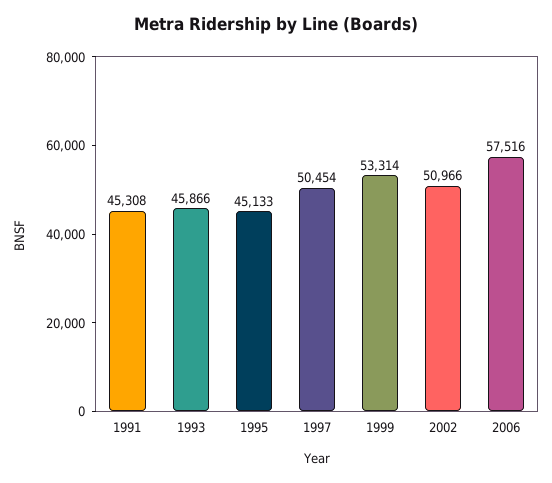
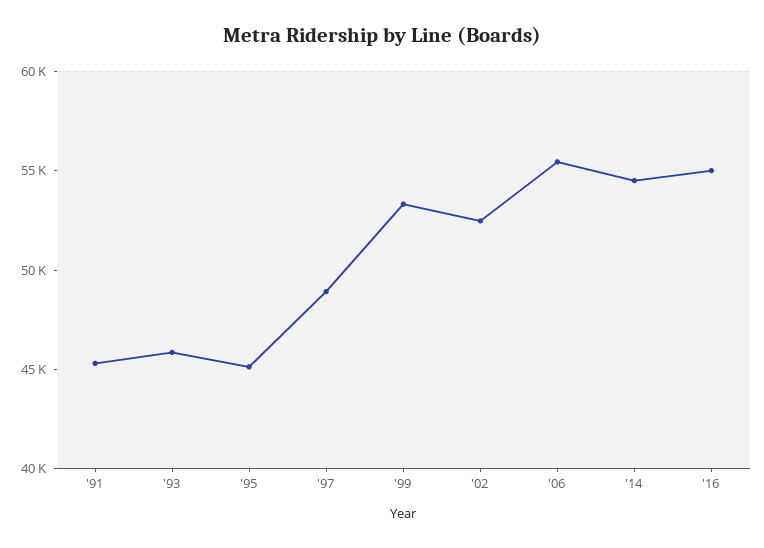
1997: 50454 -> 49000
2002: 50966 -> 52500
2006: 57516 -> 55500
'14: none -> 54500
'16: none -> 55000

